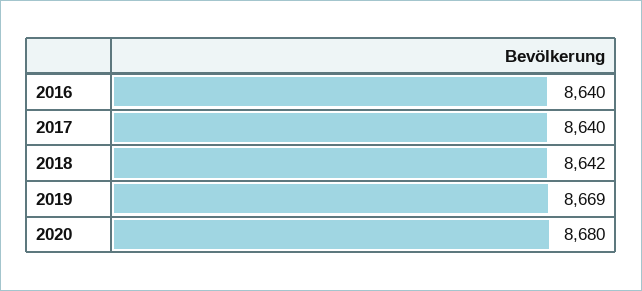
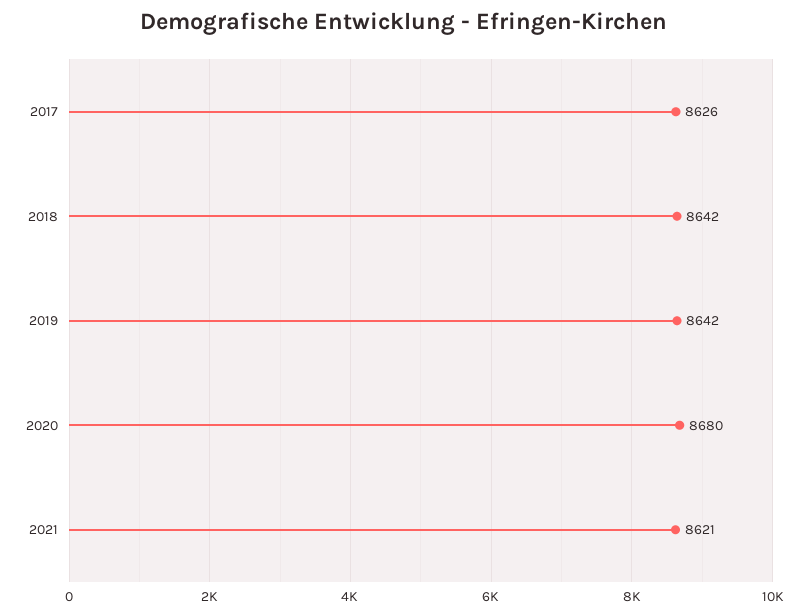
2016: 8640 -> none
2017: 8640 -> 8626
2019: 8669 -> 8642
2021: none -> 8621

